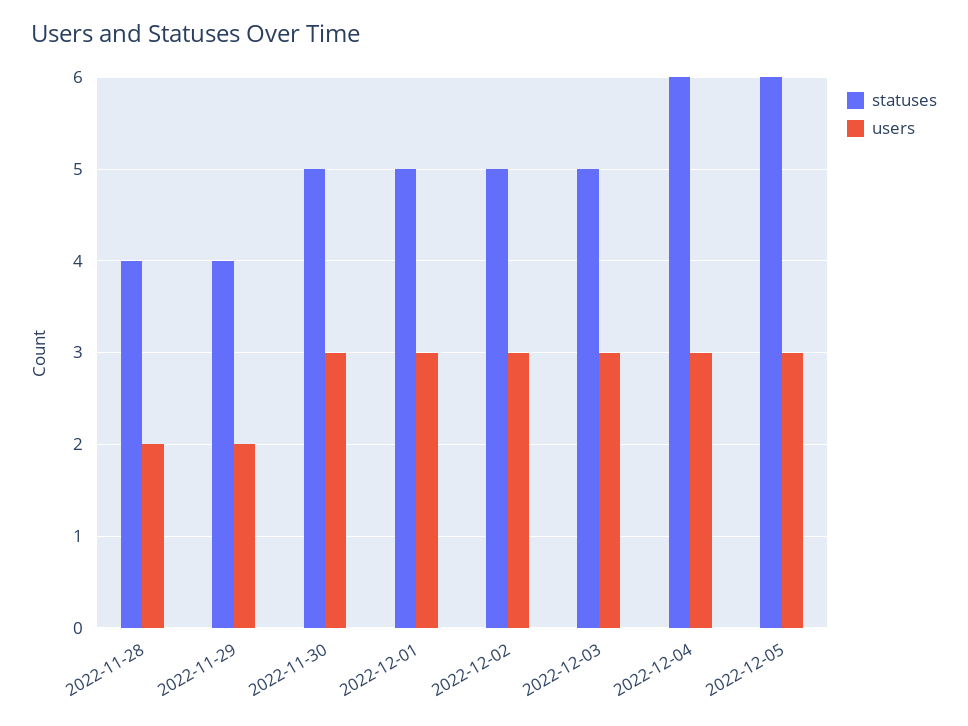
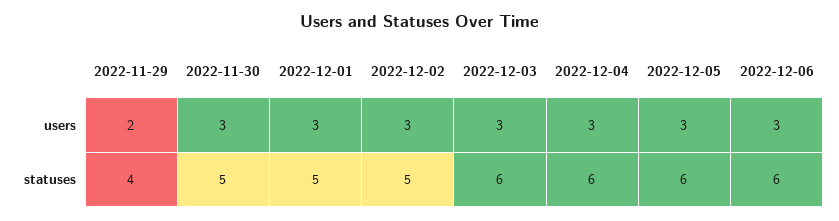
statuses, 2022-11-28: 4 -> none
users, 2022-11-28: 2 -> none
statuses, 2022-12-03: 5 -> 6
users, 2022-12-06: none -> 3
statuses, 2022-12-06: none -> 6

